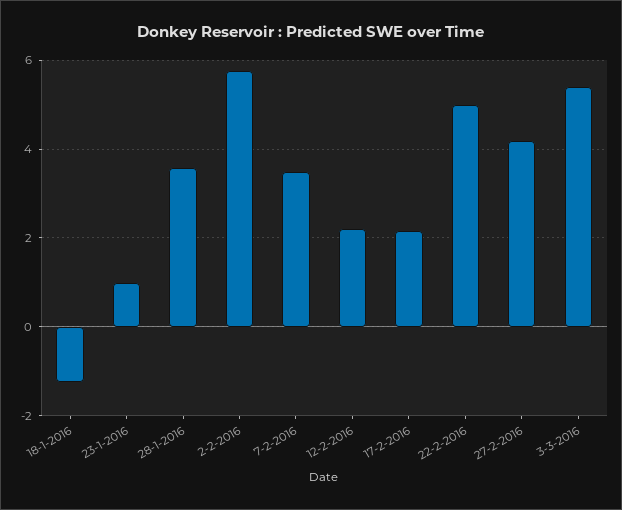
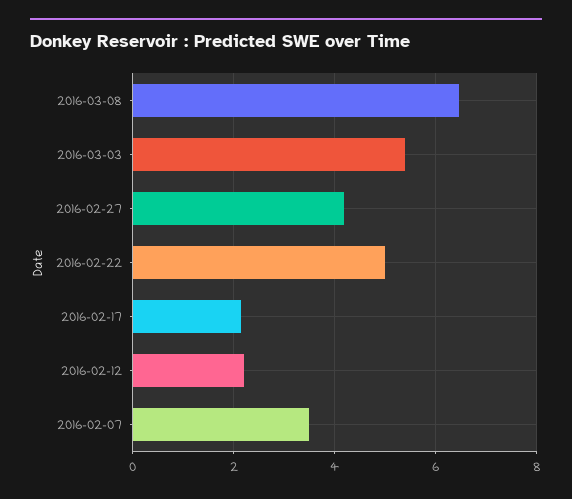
18-1-2016: -1.2 -> none
23-1-2016: 1 -> none
28-1-2016: 3.6 -> none
2-2-2016: 5.8 -> none
2016-03-08: none -> 6.4

